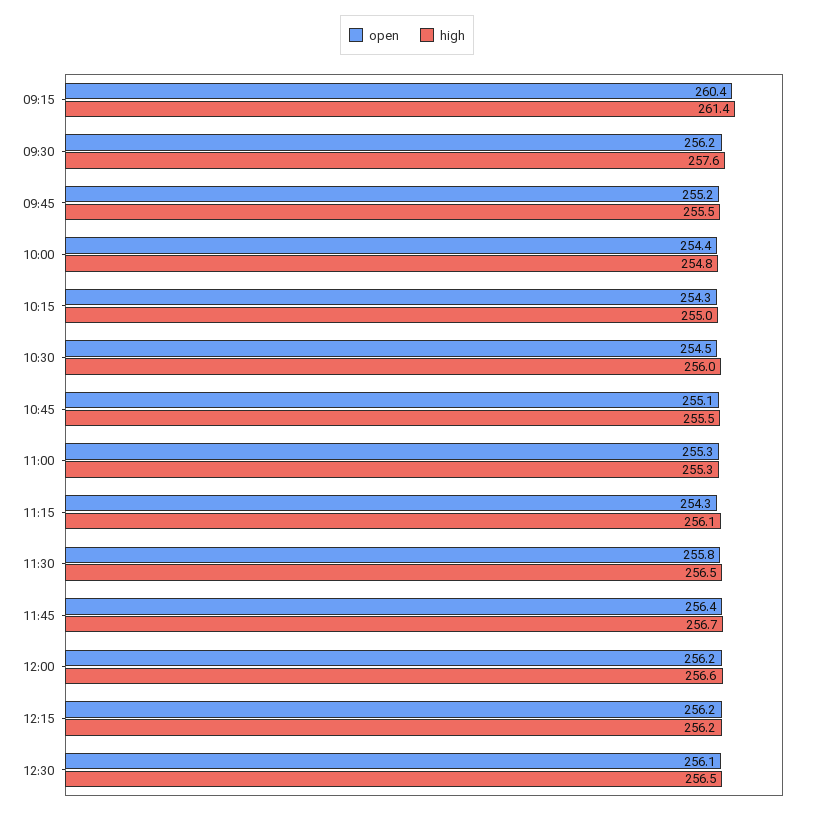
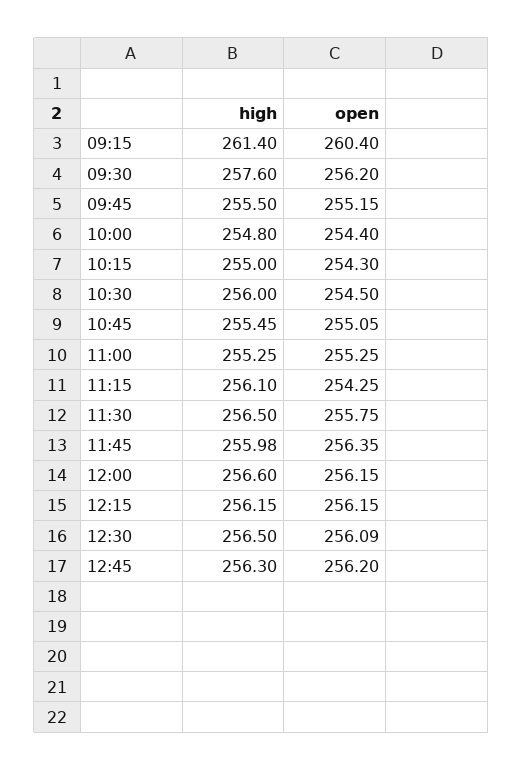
high, 11:45: 256.7 -> 255.98
high, 12:45: none -> 256.3
open, 12:45: none -> 256.2

